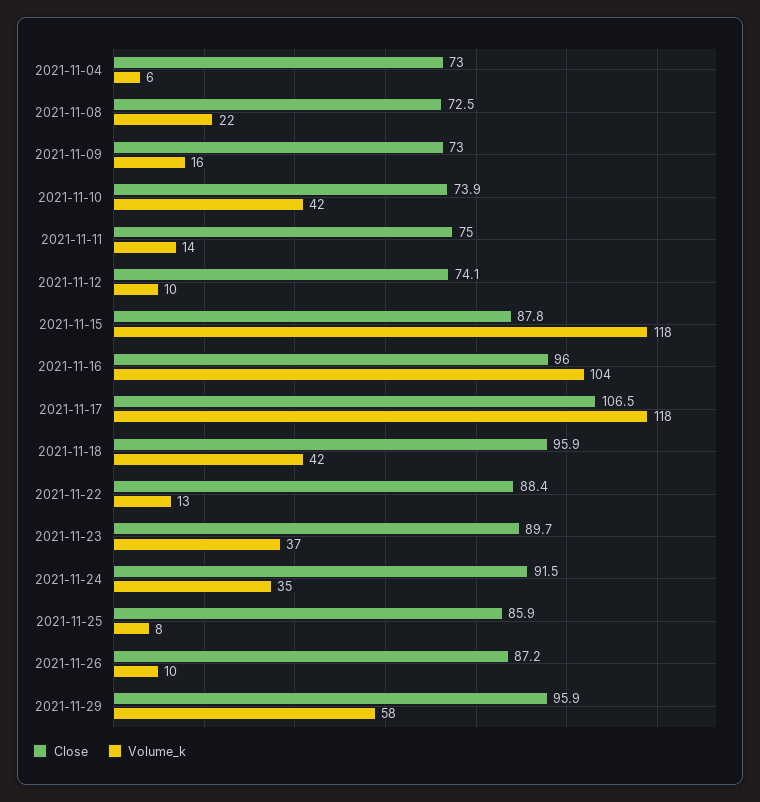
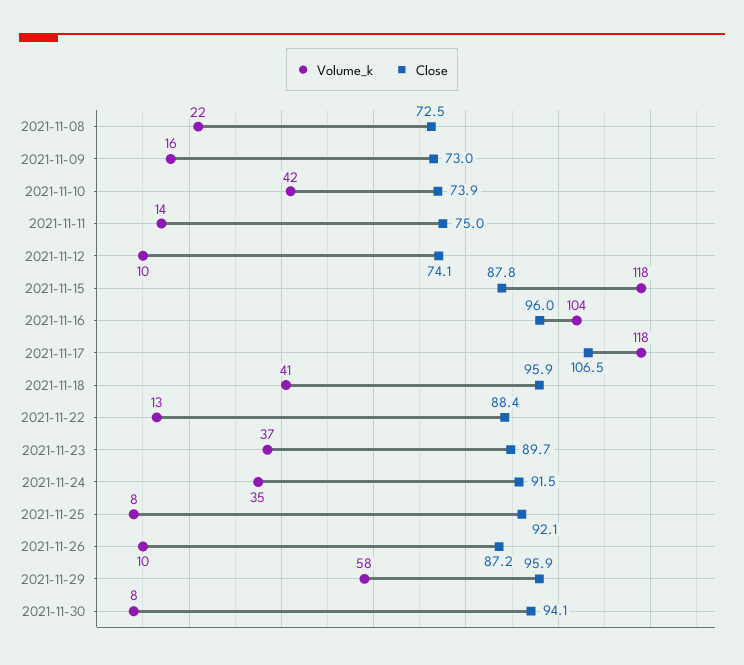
Close, 2021-11-04: 73 -> none
Volume_k, 2021-11-04: 6 -> none
Volume_k, 2021-11-18: 42 -> 41
Close, 2021-11-25: 85.9 -> 92.1
Volume_k, 2021-11-30: none -> 8
Close, 2021-11-30: none -> 94.1

